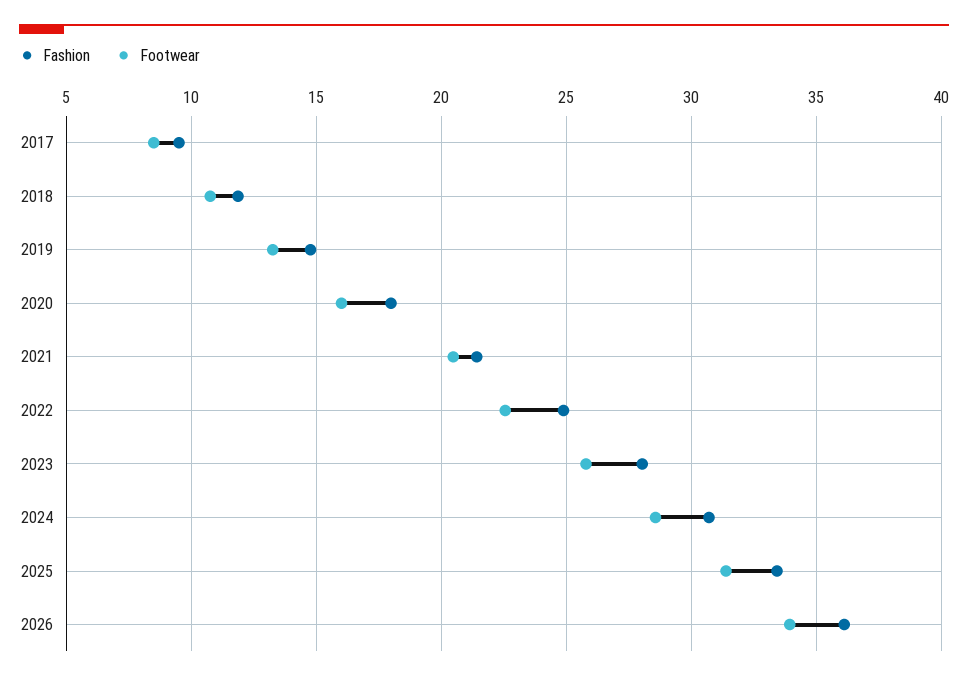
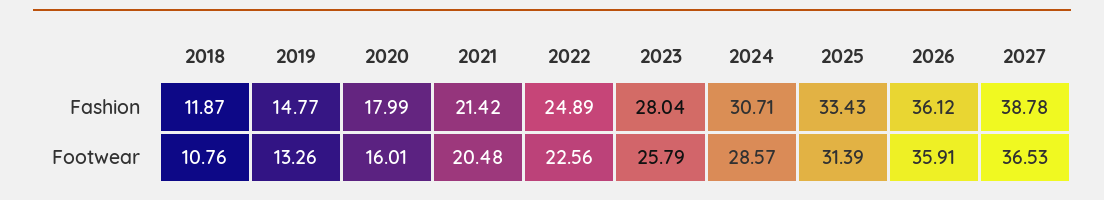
Fashion, 2017: 9.5 -> none
Footwear, 2017: 8.5 -> none
Footwear, 2026: 34 -> 35.91
Fashion, 2027: none -> 38.78
Footwear, 2027: none -> 36.53

